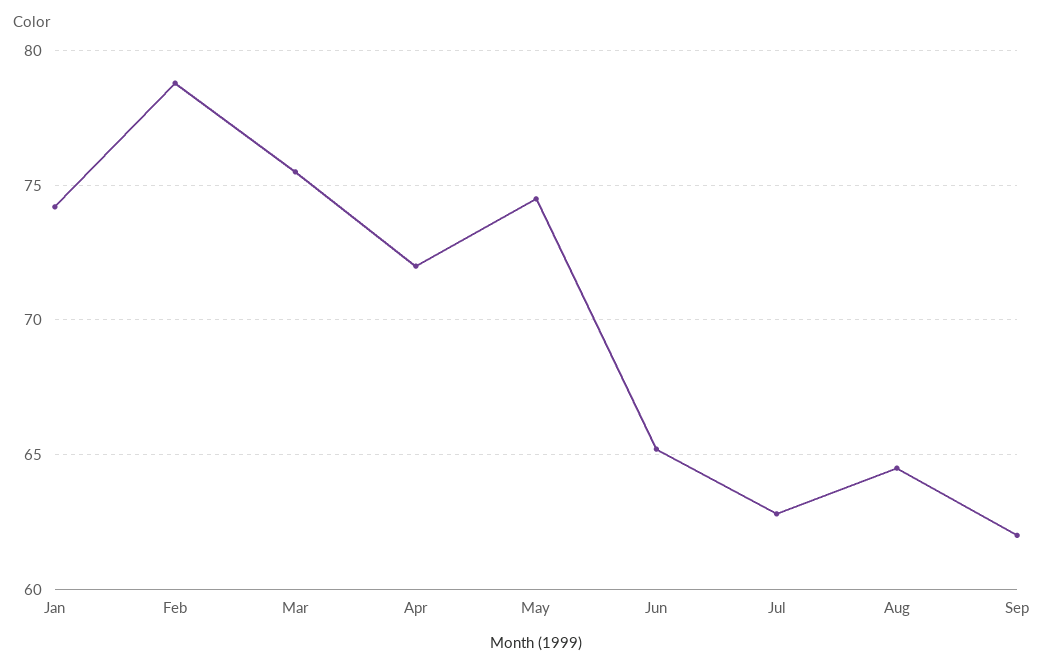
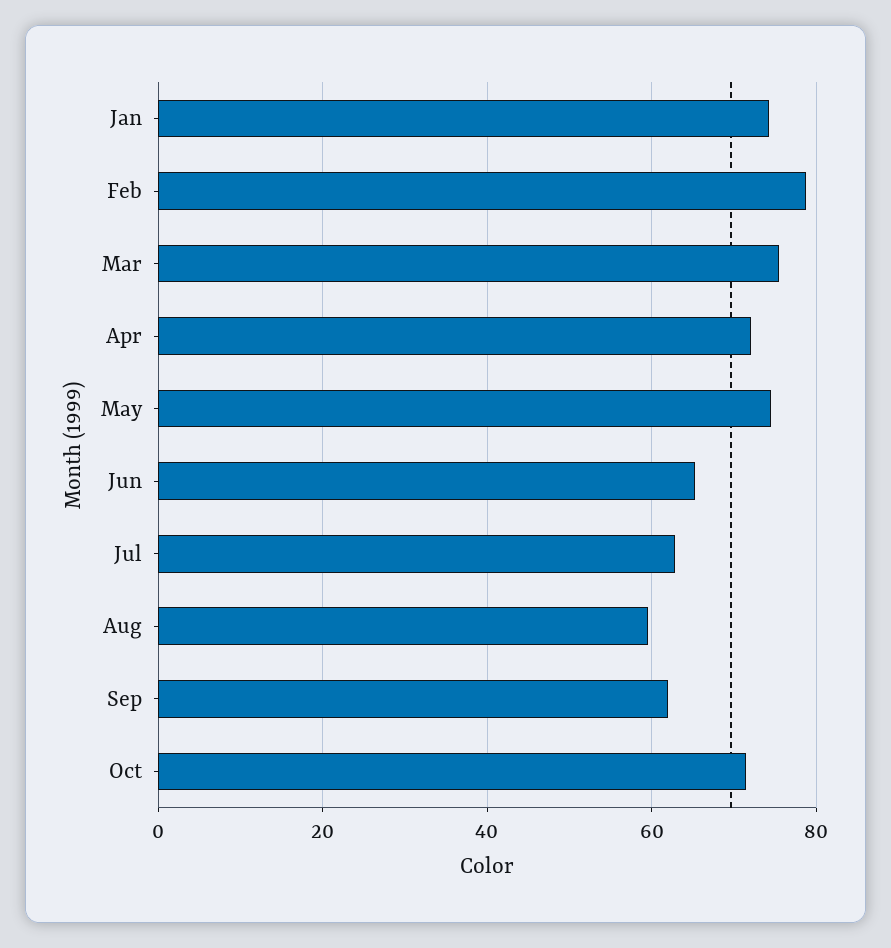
Aug: 64.5 -> 60
Oct: none -> 72

